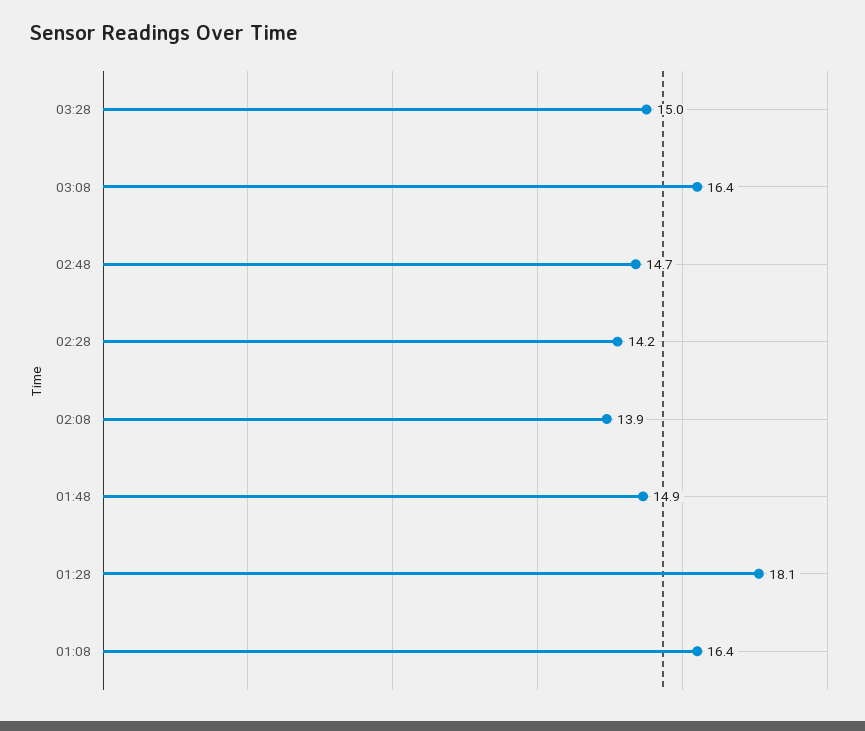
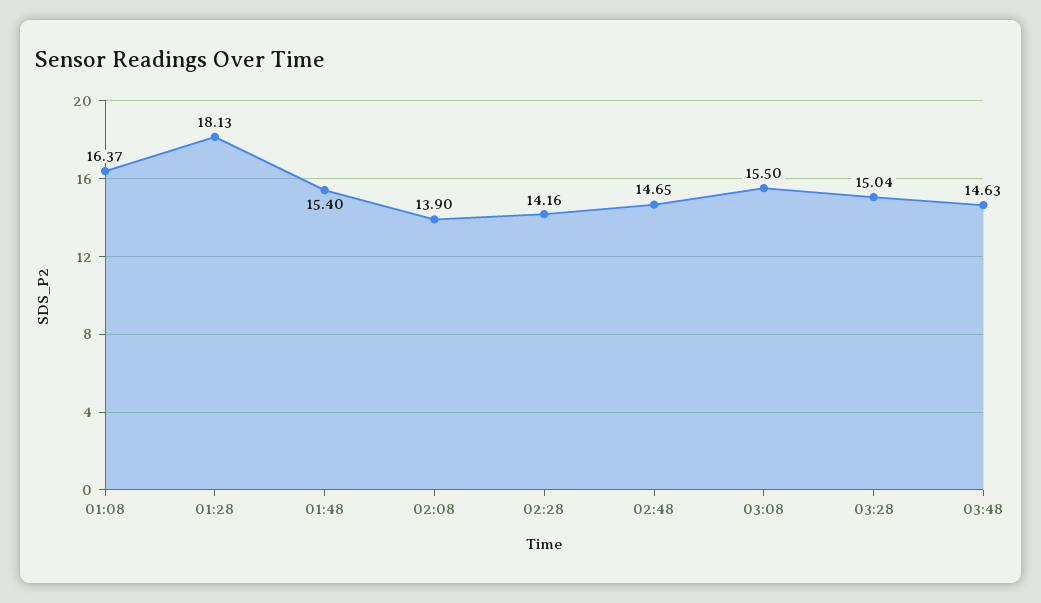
03:08: 16.4 -> 15.5
01:48: 14.9 -> 15.4
03:48: none -> 14.63

